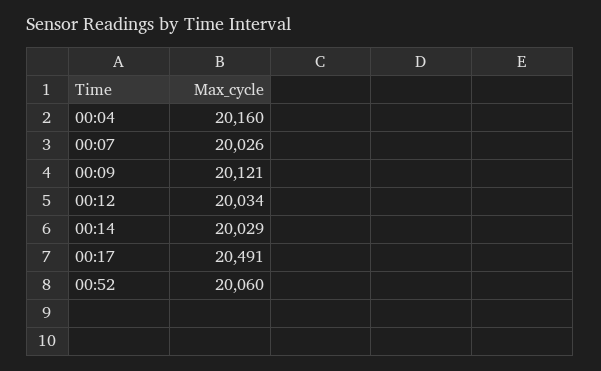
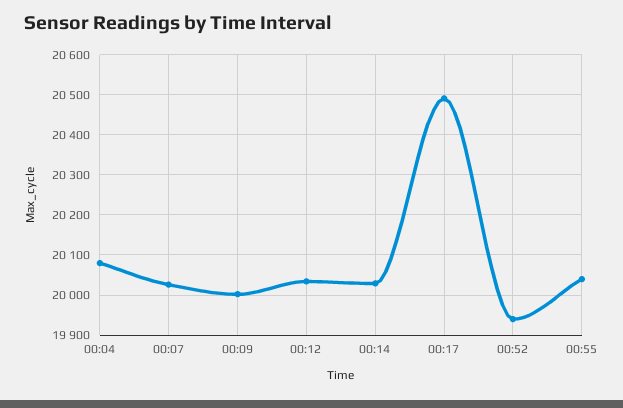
00:04: 20160 -> 20080
00:09: 20121 -> 20000
00:52: 20060 -> 19940
00:55: none -> 20040

